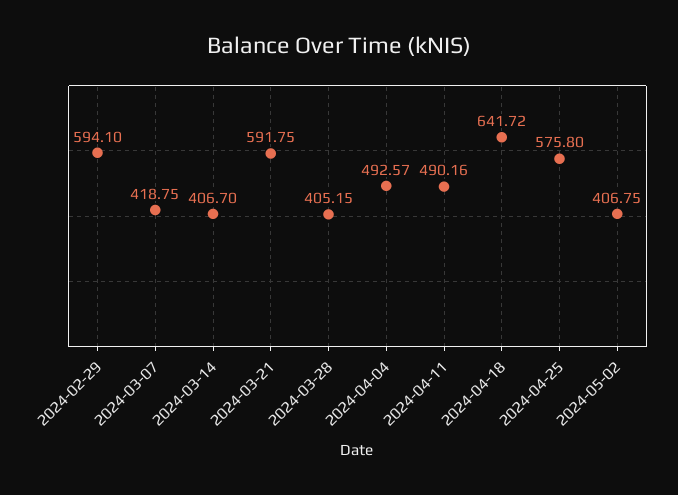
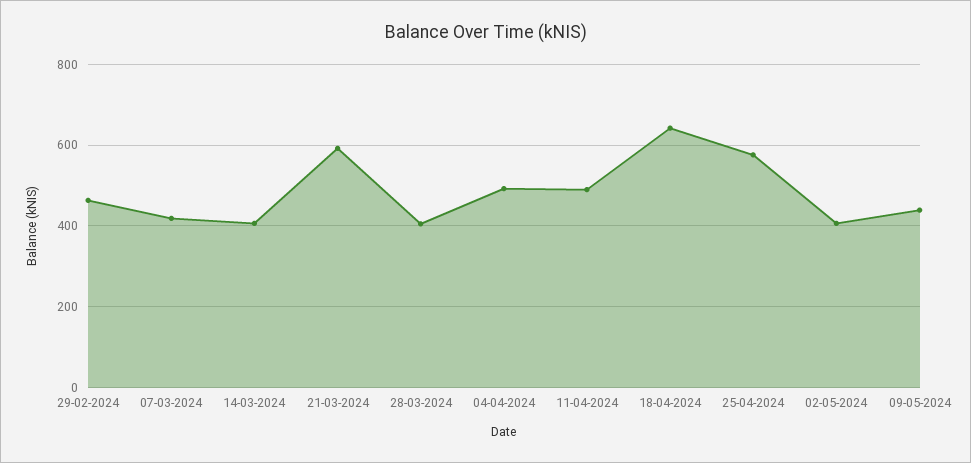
2024-02-29: 594.1 -> 460
09-05-2024: none -> 440

